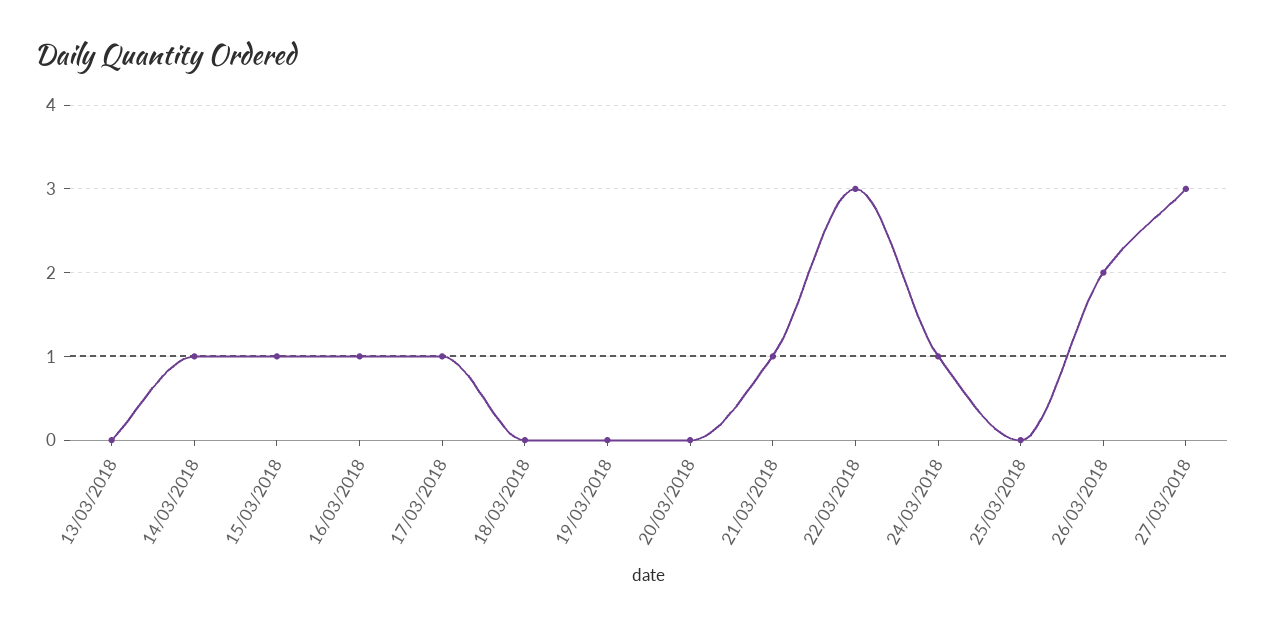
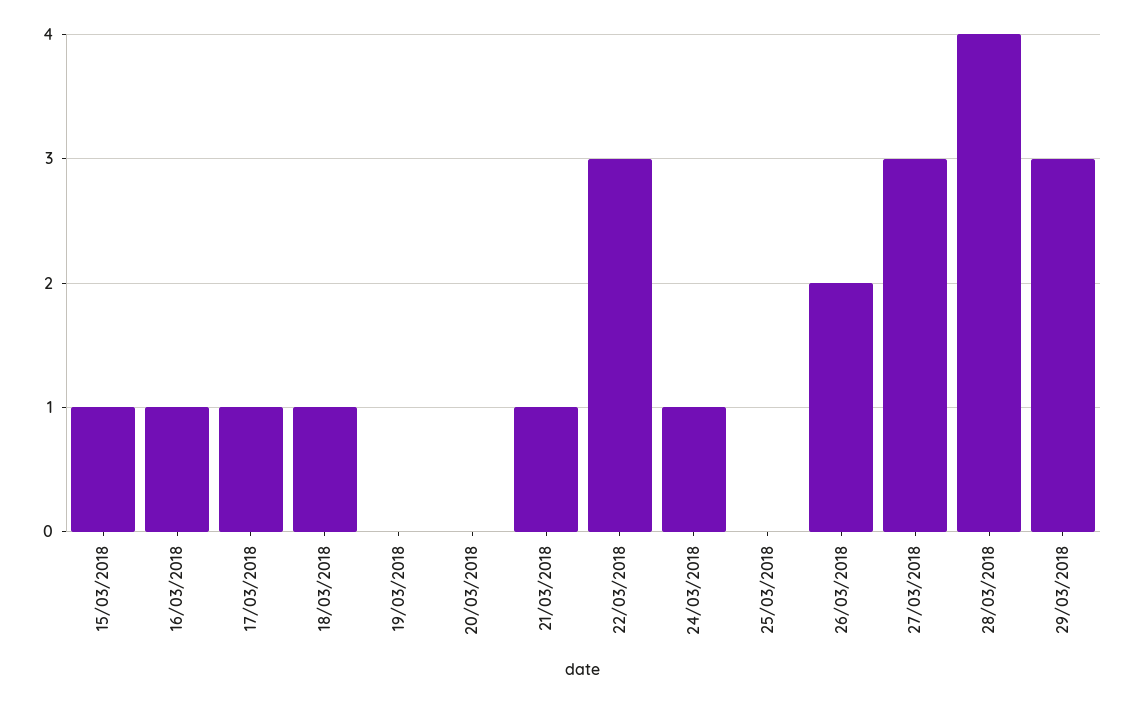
13/03/2018: 0 -> none
14/03/2018: 1 -> none
18/03/2018: 0 -> 1
28/03/2018: none -> 4
29/03/2018: none -> 3

